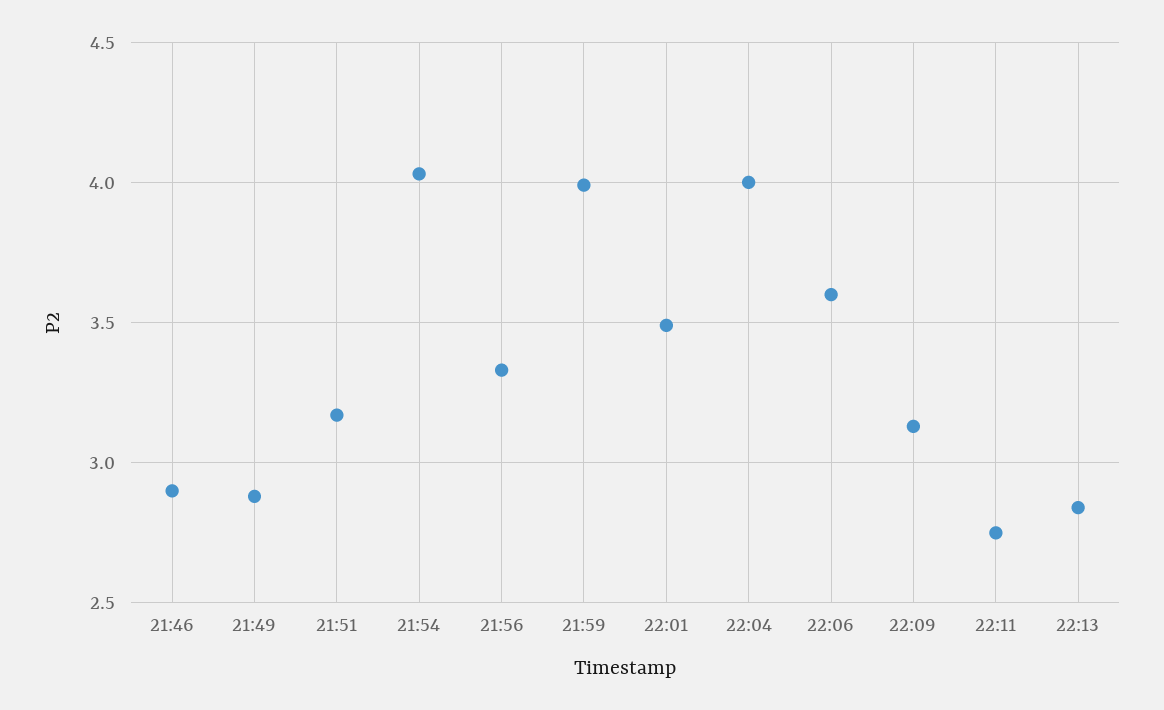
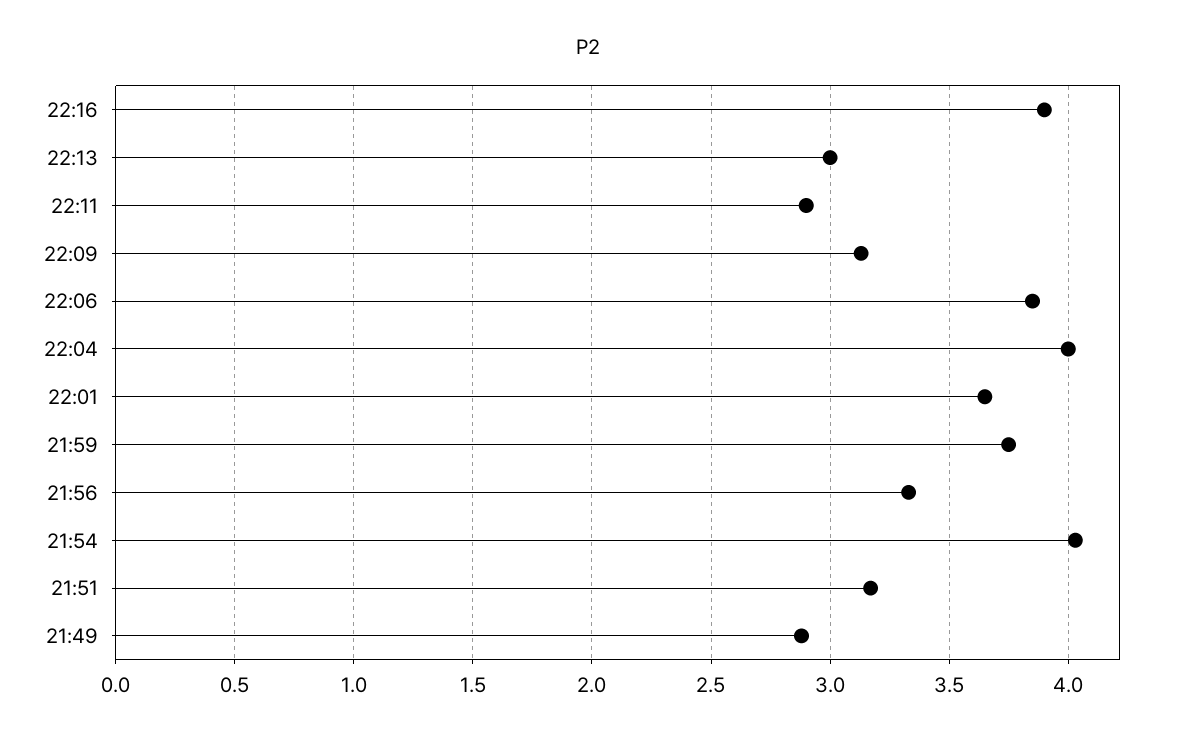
21:46: 2.9 -> none
21:59: 4 -> 3.75
22:01: 3.5 -> 3.65
22:06: 3.6 -> 3.85
22:11: 2.75 -> 2.9
22:13: 2.85 -> 3
22:16: none -> 3.9

